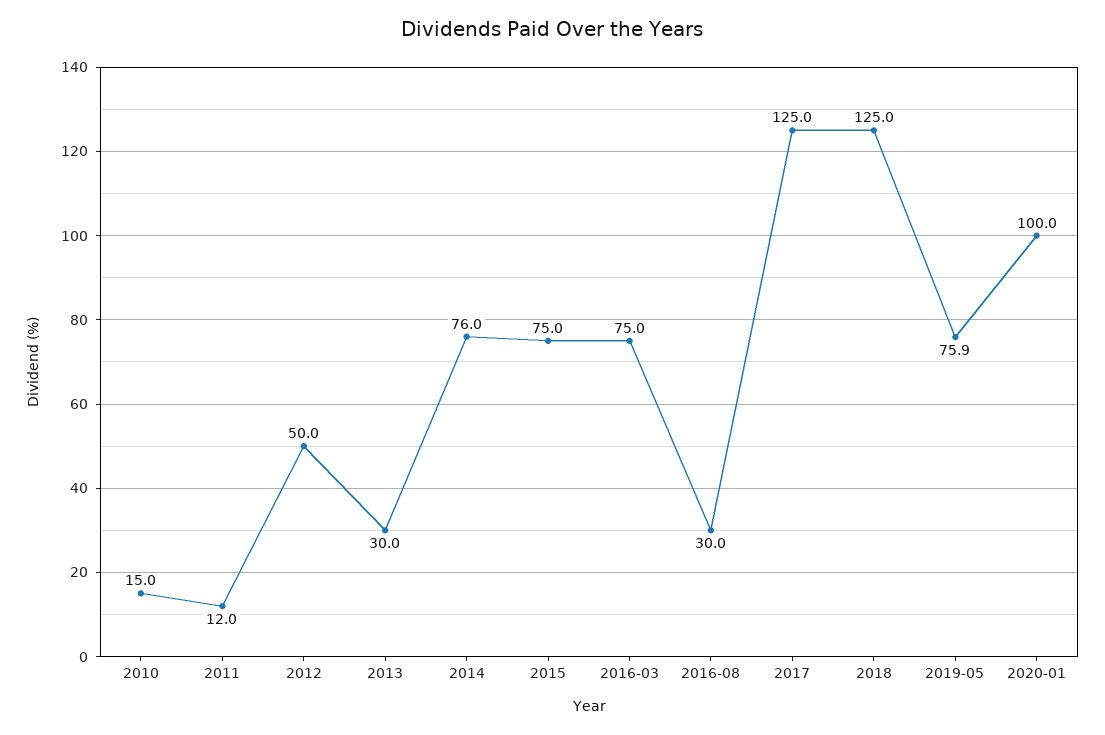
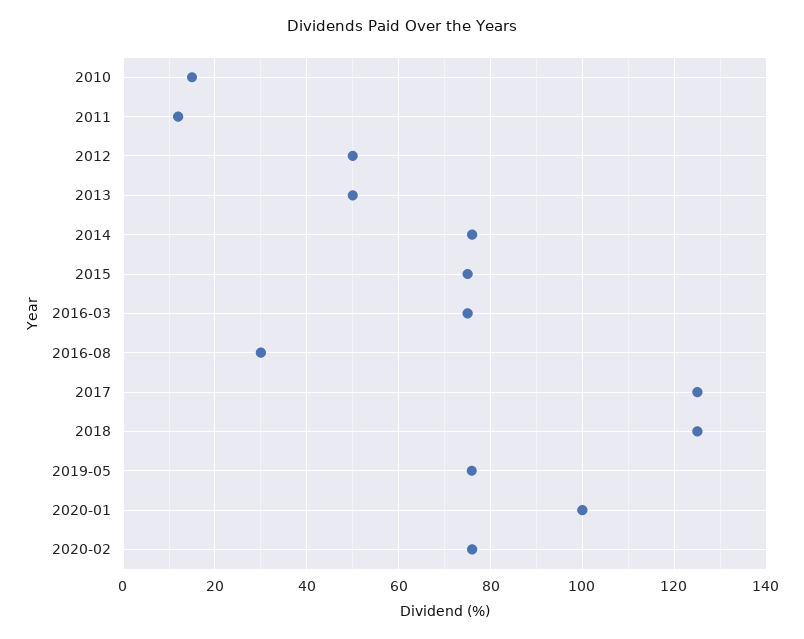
2013: 30 -> 50
2020-02: none -> 76

